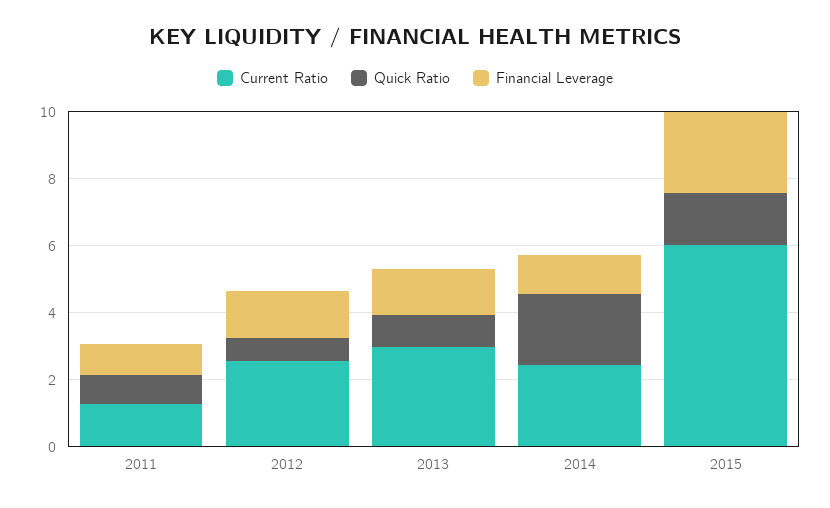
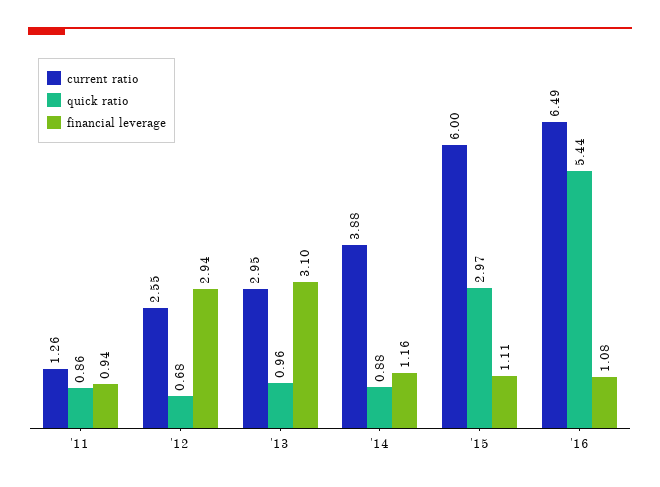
Financial Leverage, 2012: 1.5 -> 2.94
Financial Leverage, 2013: 1.5 -> 3.1
Current Ratio, 2014: 2.5 -> 3.88
Quick Ratio, 2014: 2 -> 0.88
Quick Ratio, 2015: 1.5 -> 2.97
Financial Leverage, 2015: 2.5 -> 1.11
Current Ratio, '16: none -> 6.49
Quick Ratio, '16: none -> 5.44
Financial Leverage, '16: none -> 1.08

